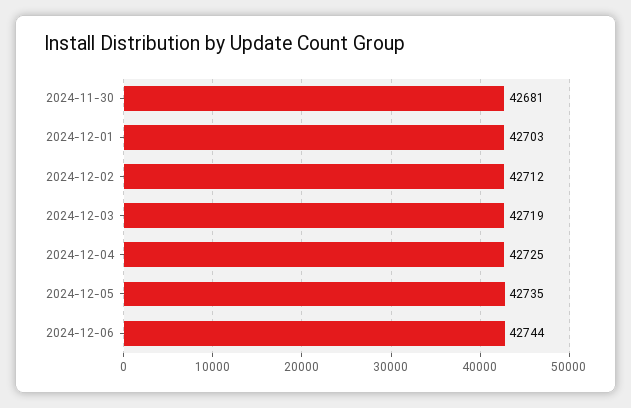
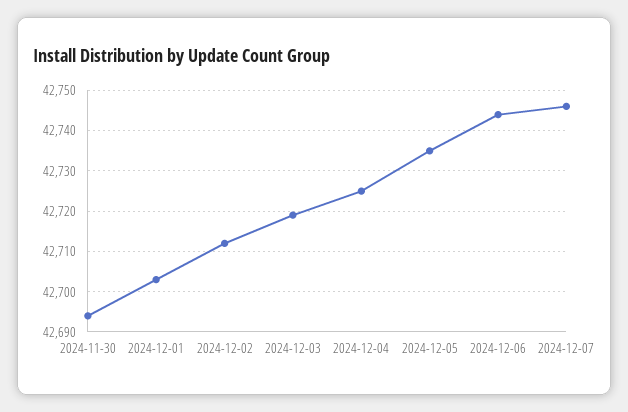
2024-11-30: 42681 -> 42695
2024-12-07: none -> 42745

